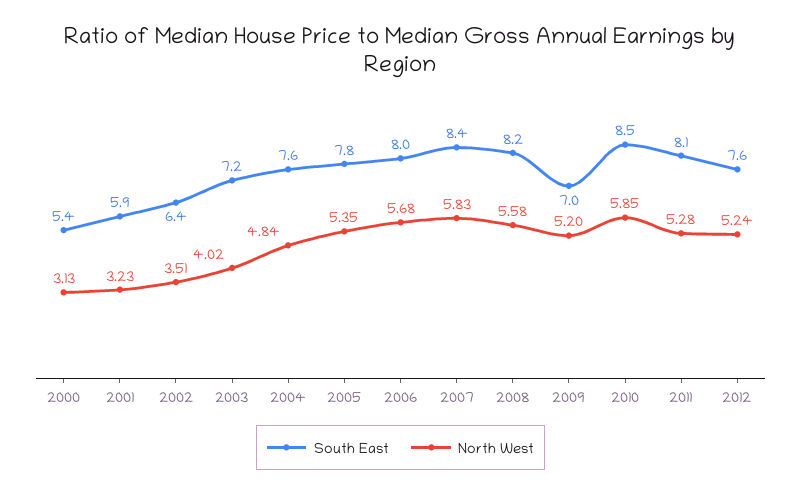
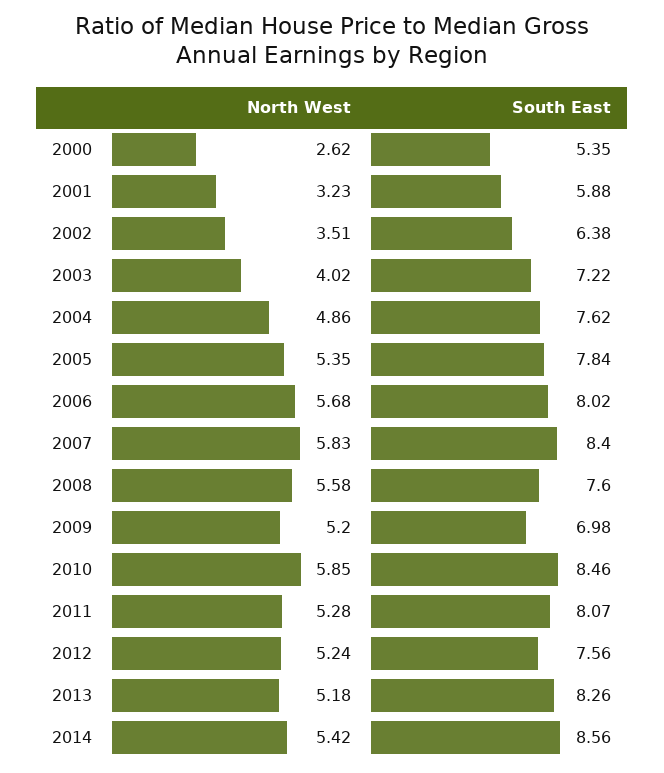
North West, 2000: 3.13 -> 2.62
North West, 2004: 4.84 -> 4.86
South East, 2008: 8.2 -> 7.6
North West, 2013: none -> 5.18
South East, 2013: none -> 8.26
North West, 2014: none -> 5.42
South East, 2014: none -> 8.56

